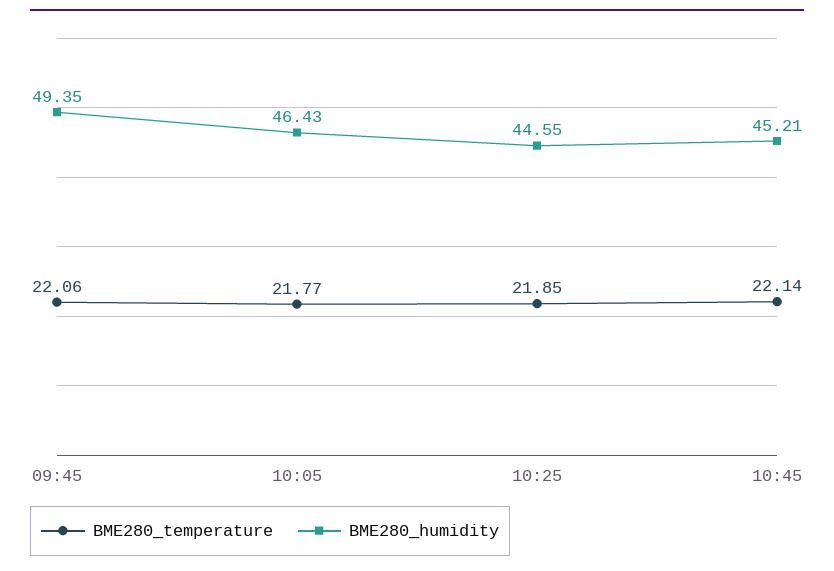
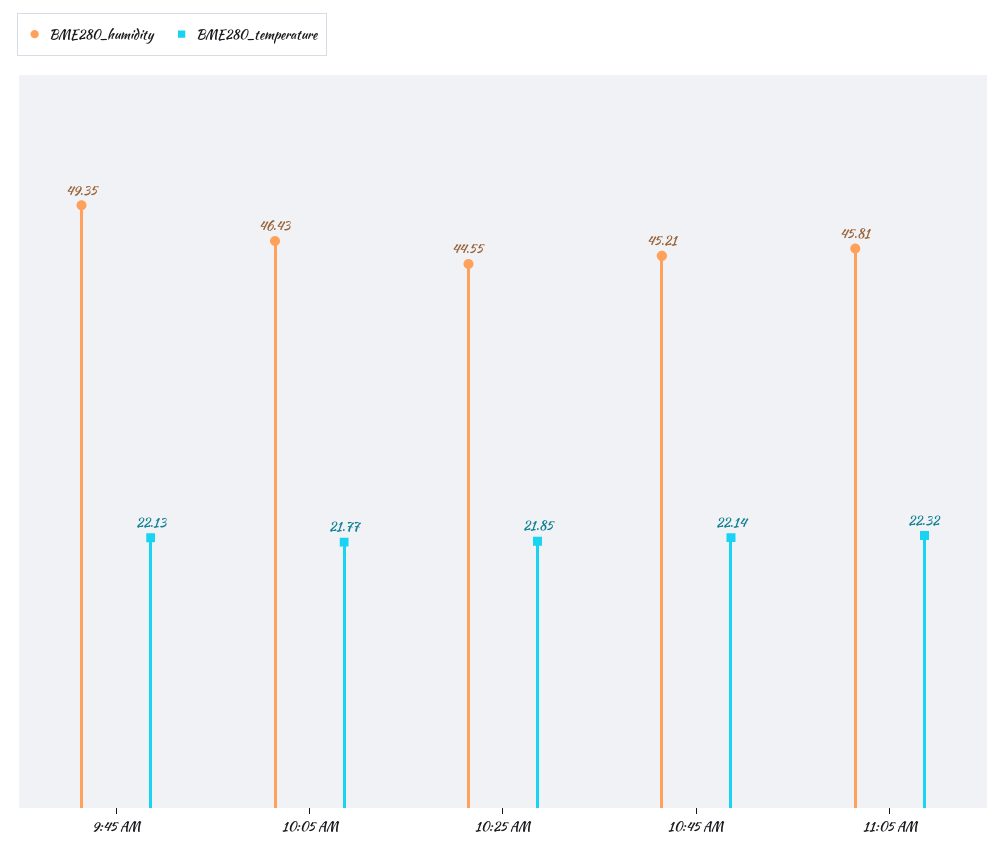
BME280_temperature, 09:45: 22.06 -> 22.13
BME280_humidity, 11:05 AM: none -> 45.81
BME280_temperature, 11:05 AM: none -> 22.32

